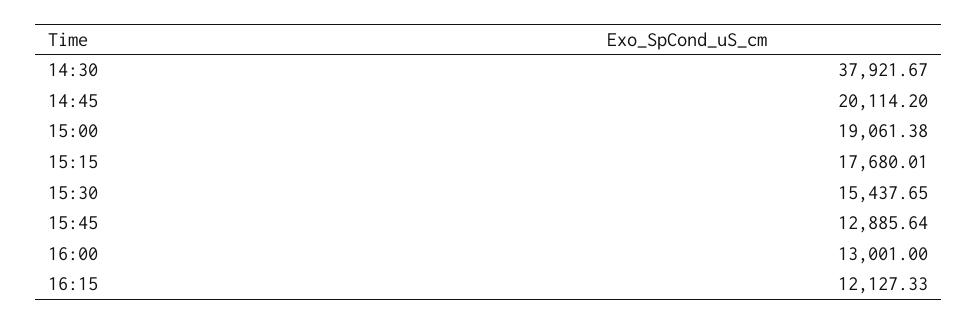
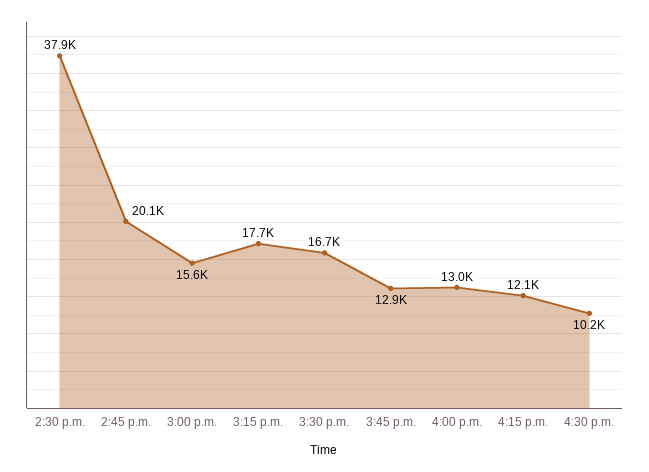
15:00: 19061.38 -> 15600
15:30: 15437.65 -> 16700
4:30 p.m.: none -> 10200

